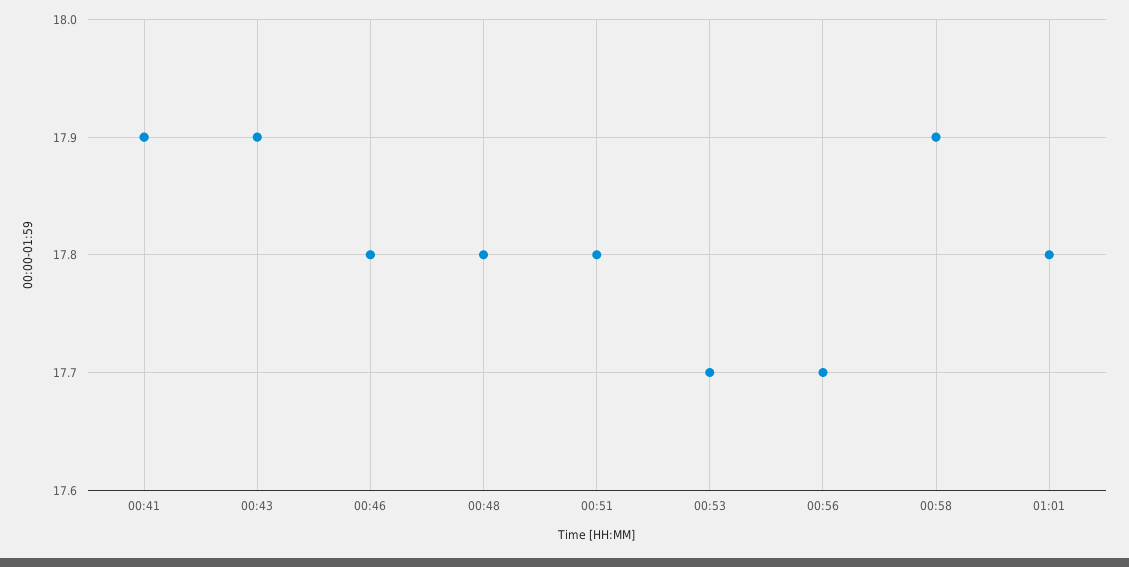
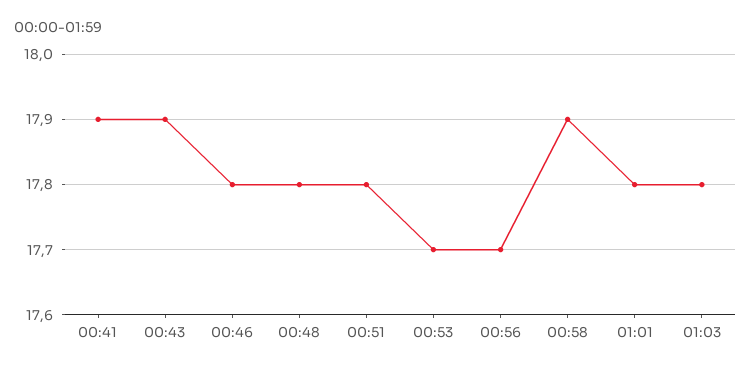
01:03: none -> 17.8

